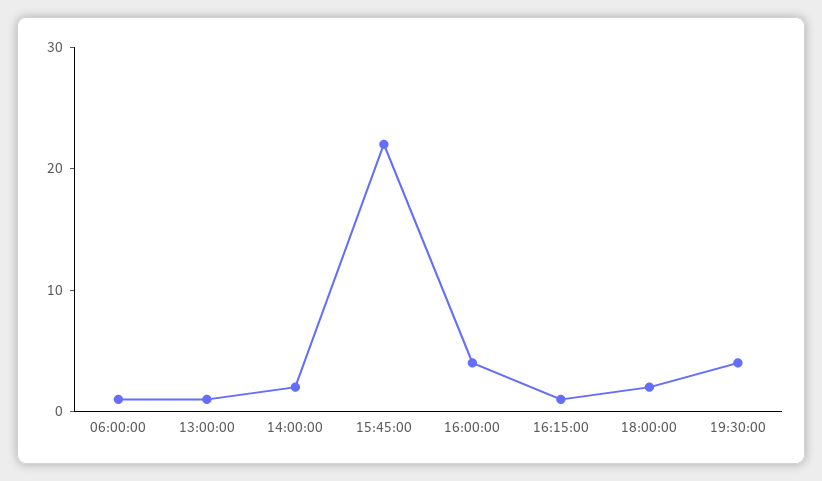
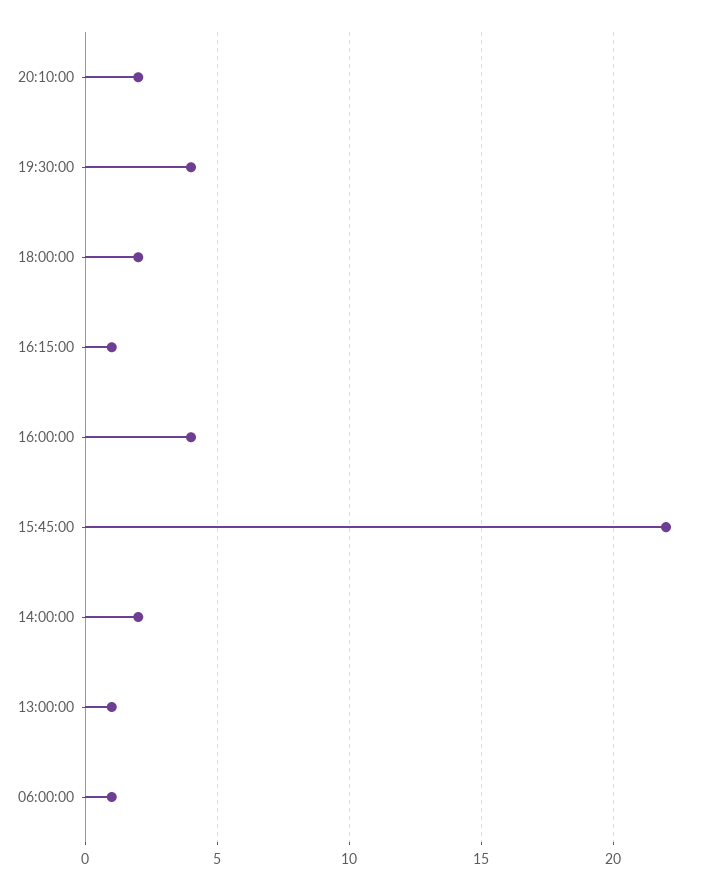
20:10:00: none -> 2

